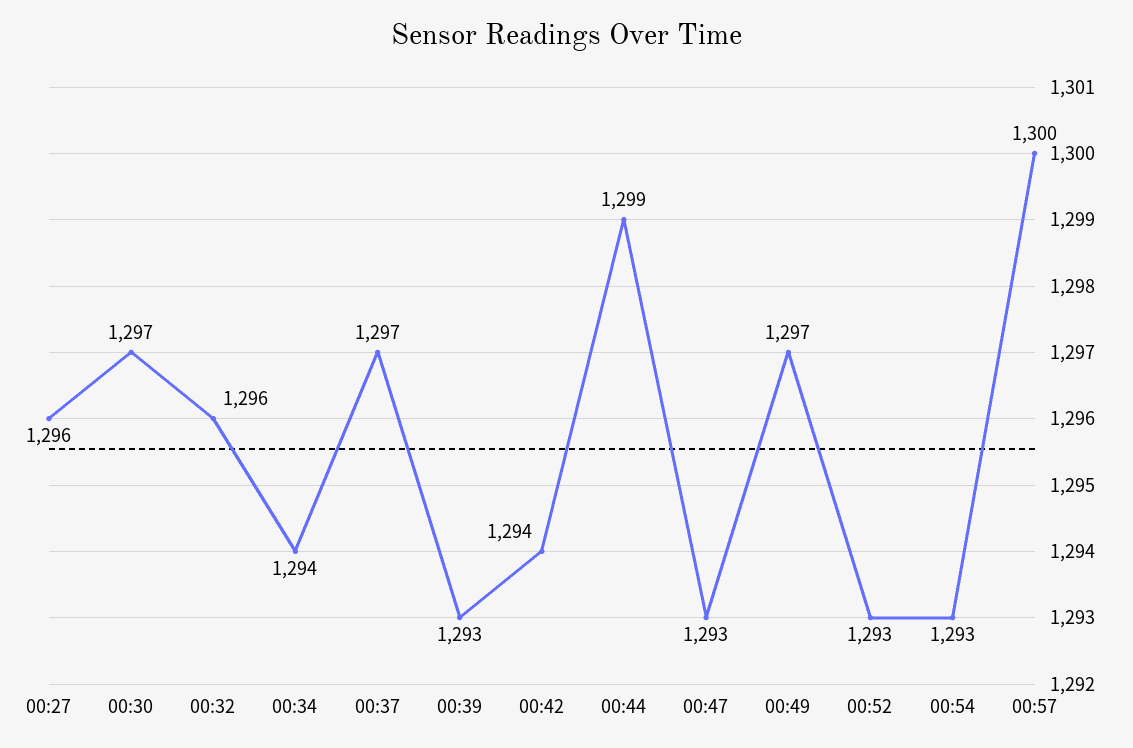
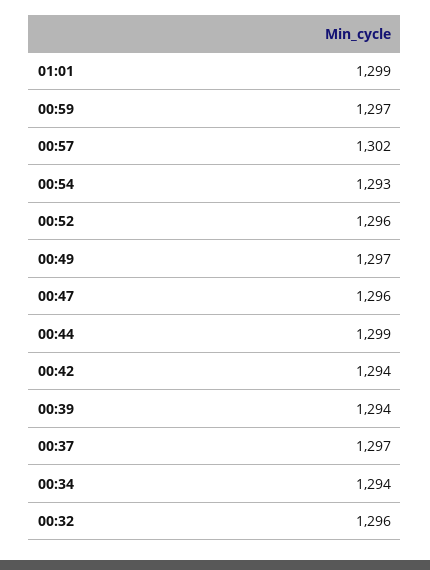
00:27: 1296 -> none
00:30: 1297 -> none
00:39: 1293 -> 1294
00:47: 1293 -> 1296
00:52: 1293 -> 1296
00:57: 1300 -> 1302
01:01: none -> 1299
00:59: none -> 1297

